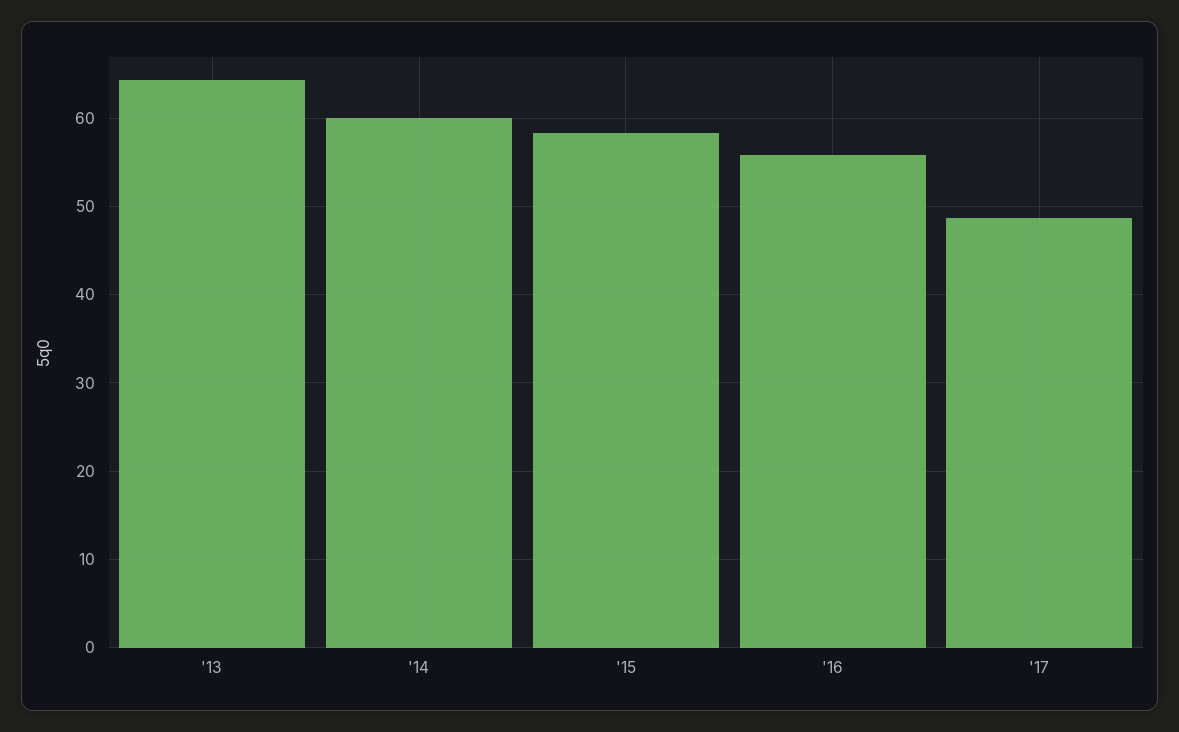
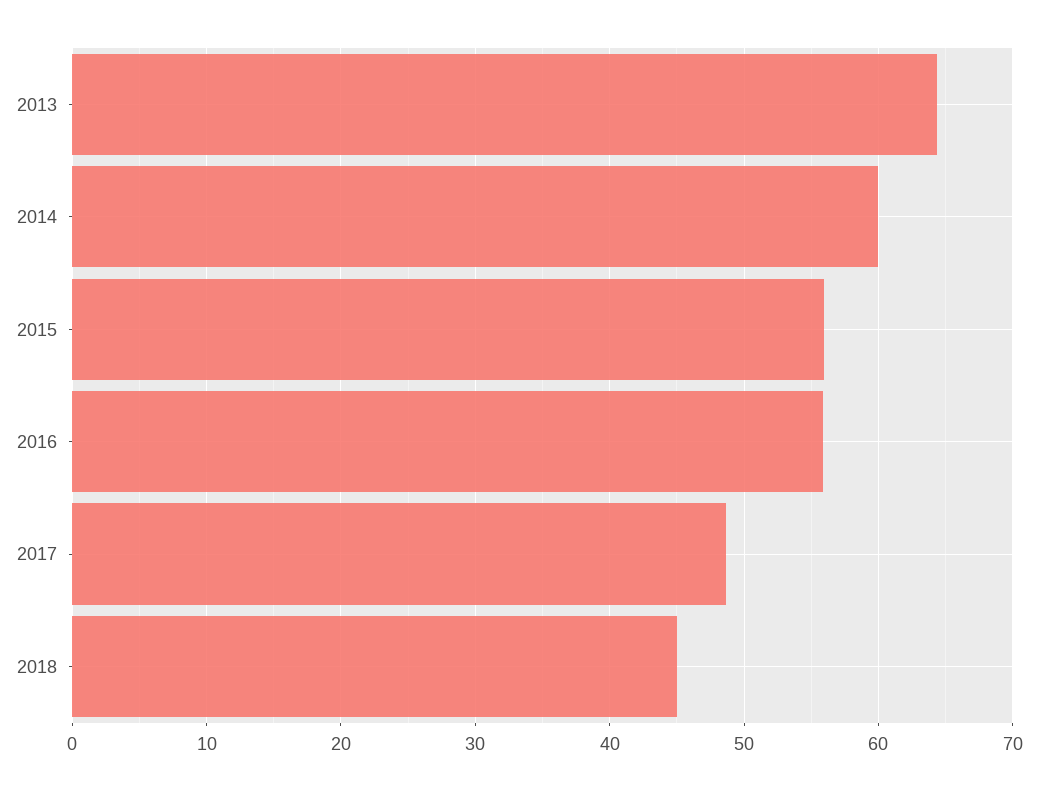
'15: 58 -> 56
2018: none -> 45

